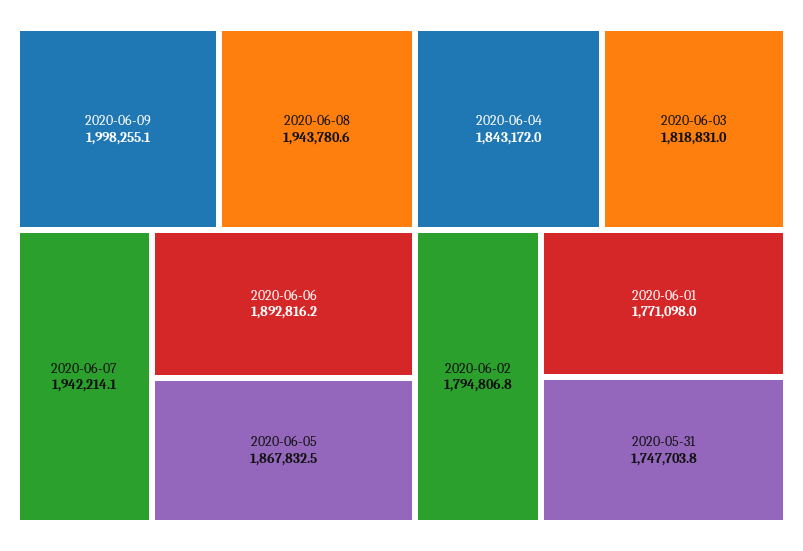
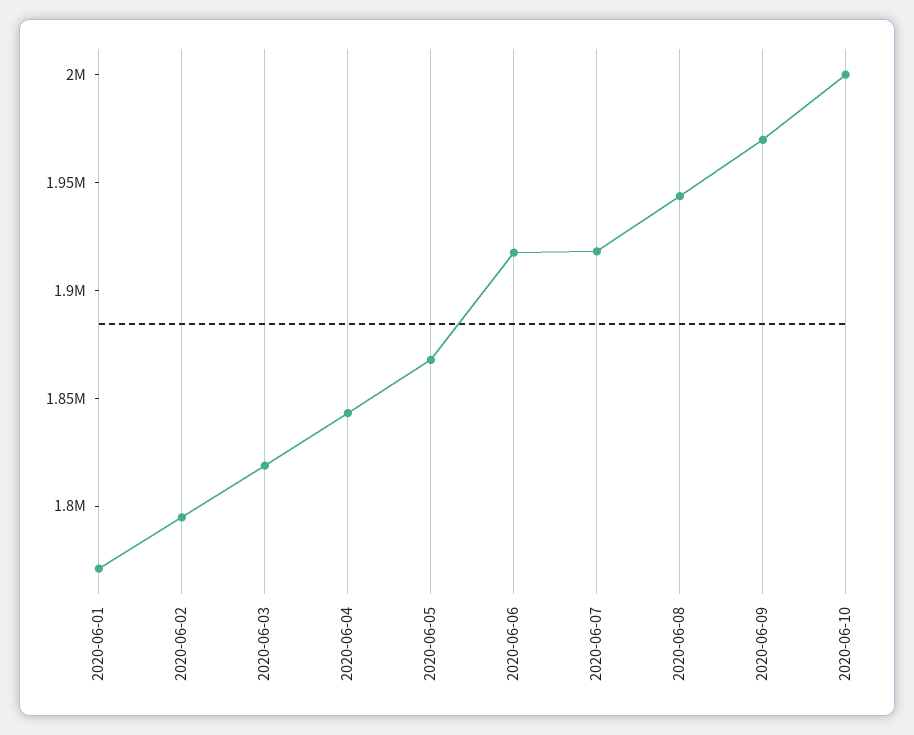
2020-06-09: 1998255.1 -> 1970000
2020-06-07: 1942214.1 -> 1920000
2020-06-06: 1892816.2 -> 1920000
2020-05-31: 1747703.8 -> none
2020-06-10: none -> 2000000

